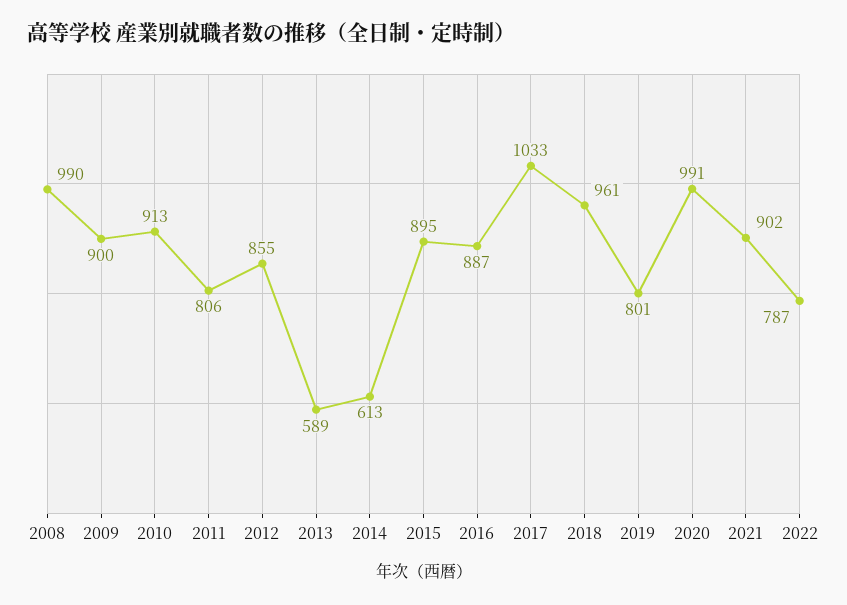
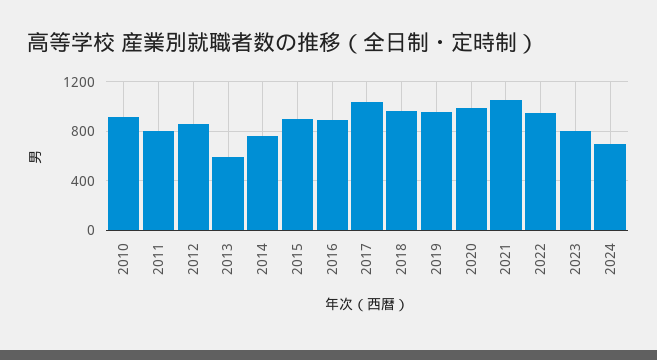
2008: 990 -> none
2009: 900 -> none
2014: 613 -> 750
2019: 801 -> 950
2021: 902 -> 1050
2022: 787 -> 950
2023: none -> 800
2024: none -> 700

